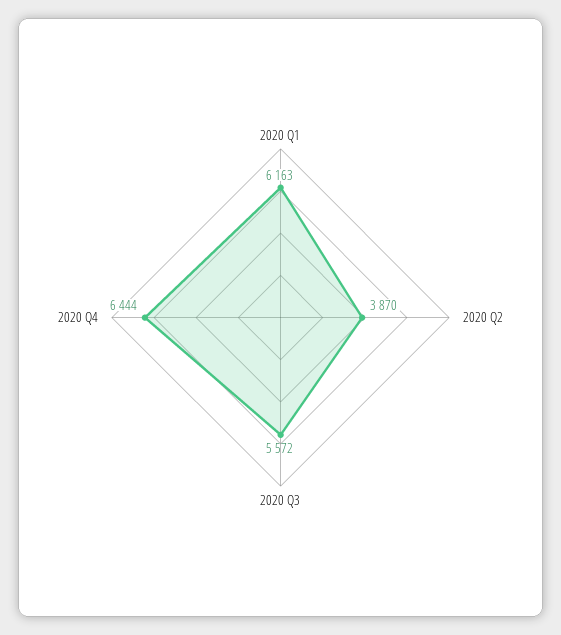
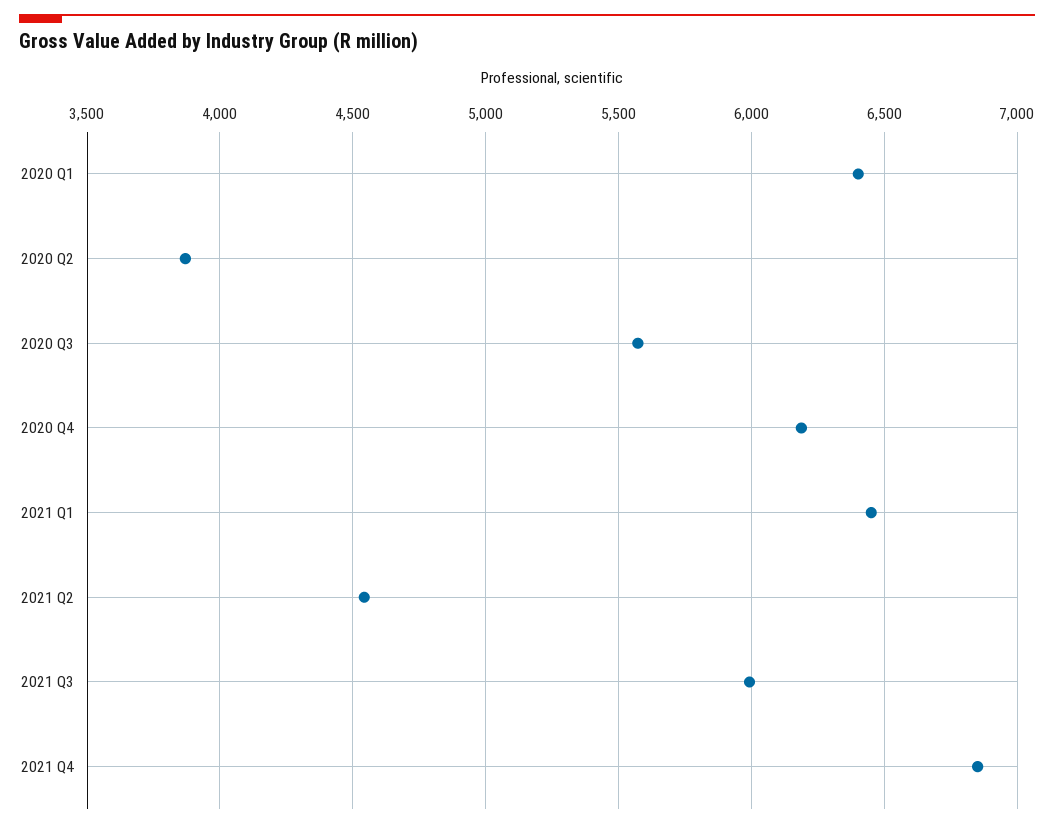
2020 Q1: 6163 -> 6400
2020 Q4: 6444 -> 6200
2021 Q1: none -> 6450
2021 Q2: none -> 4550
2021 Q3: none -> 6000
2021 Q4: none -> 6850

